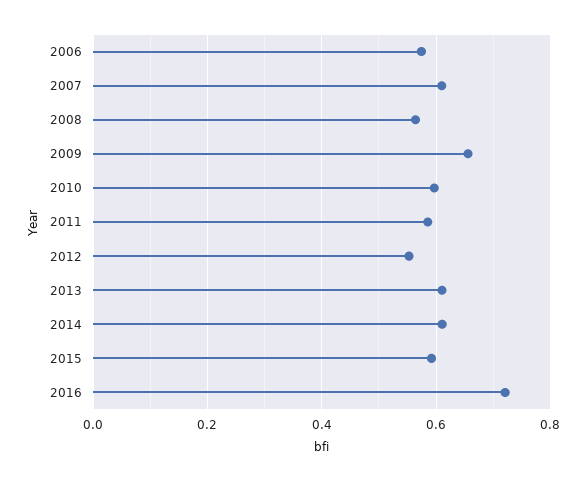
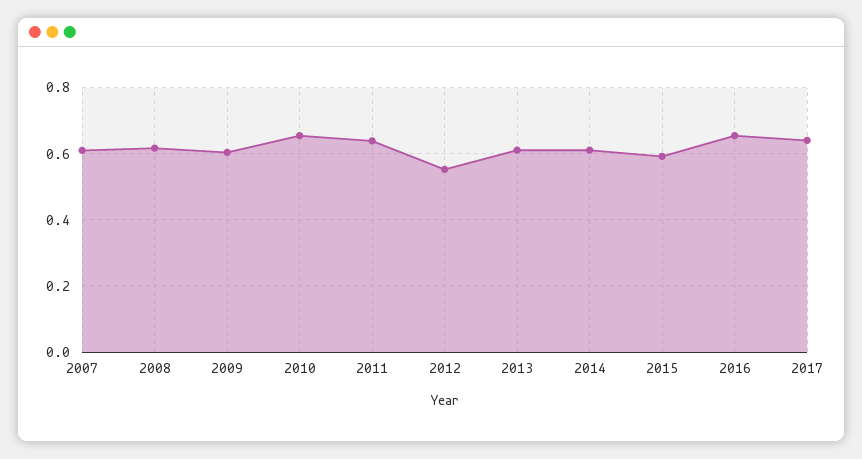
2006: 0.58 -> none
2008: 0.56 -> 0.62
2009: 0.66 -> 0.6
2010: 0.6 -> 0.66
2011: 0.58 -> 0.64
2016: 0.72 -> 0.66
2017: none -> 0.64

